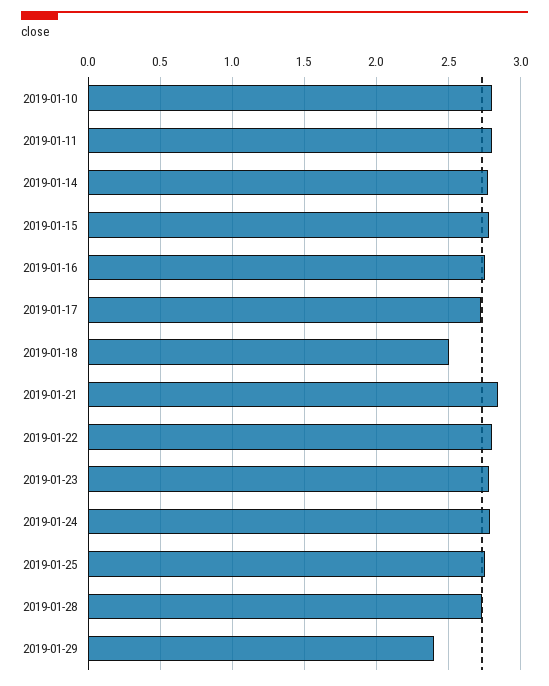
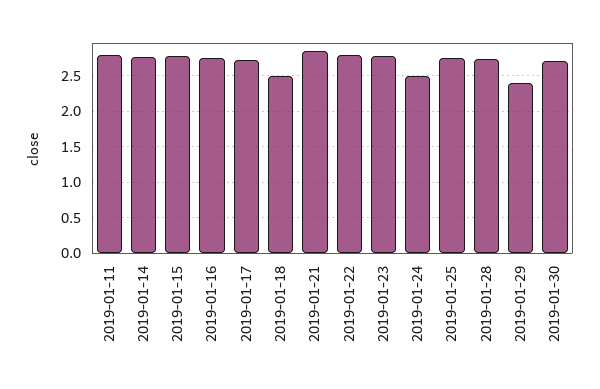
2019-01-10: 2.8 -> none
2019-01-24: 2.8 -> 2.5
2019-01-30: none -> 2.7

